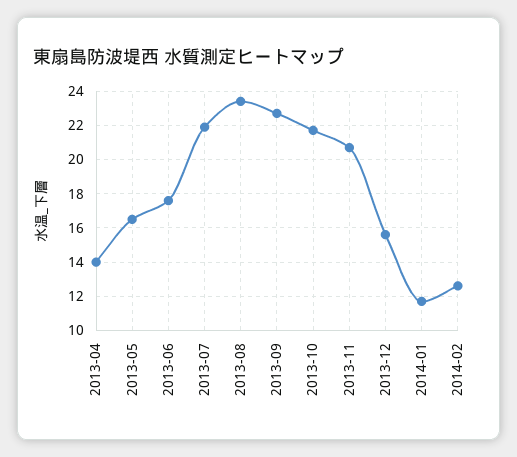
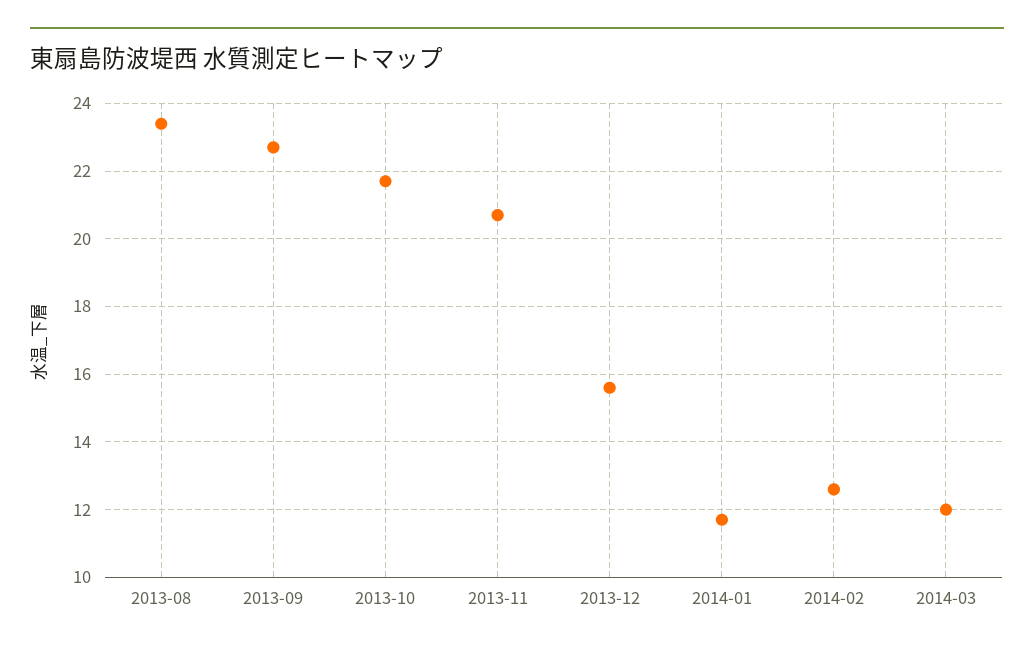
2013-04: 14 -> none
2013-05: 16.5 -> none
2013-06: 17.5 -> none
2013-07: 22 -> none
2014-03: none -> 12

